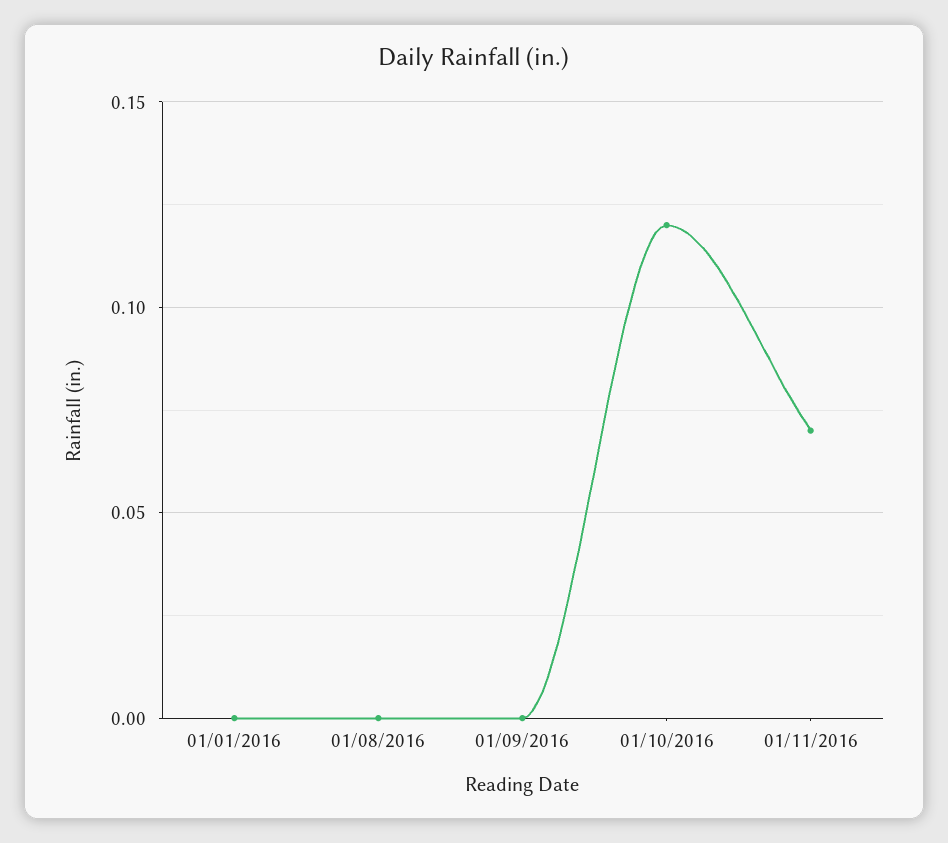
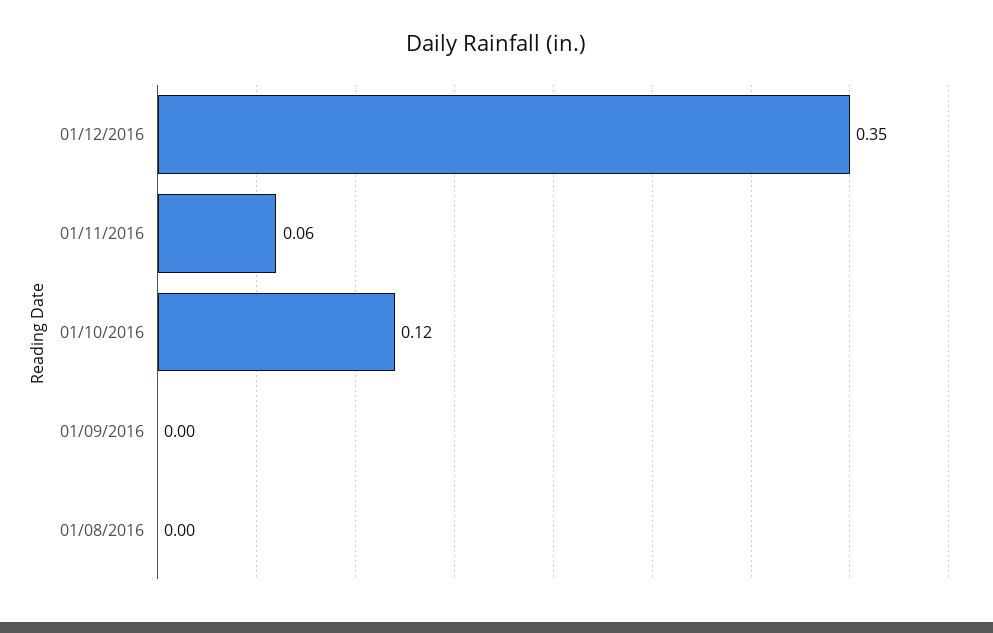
01/01/2016: 0 -> none
01/11/2016: 0.07 -> 0.06
01/12/2016: none -> 0.35

